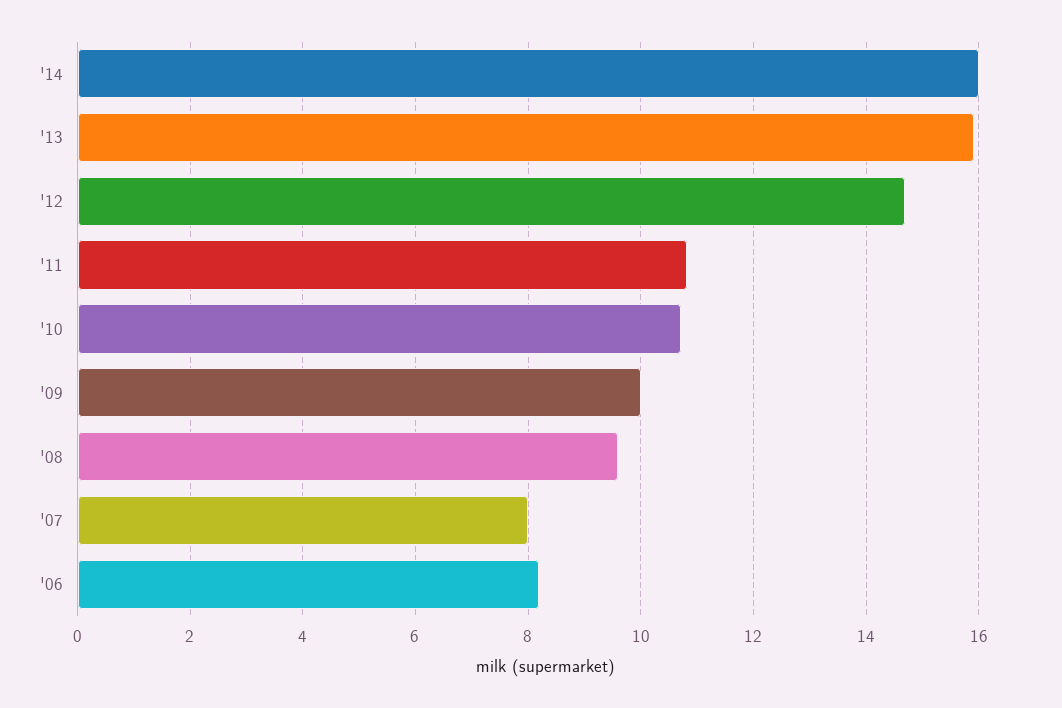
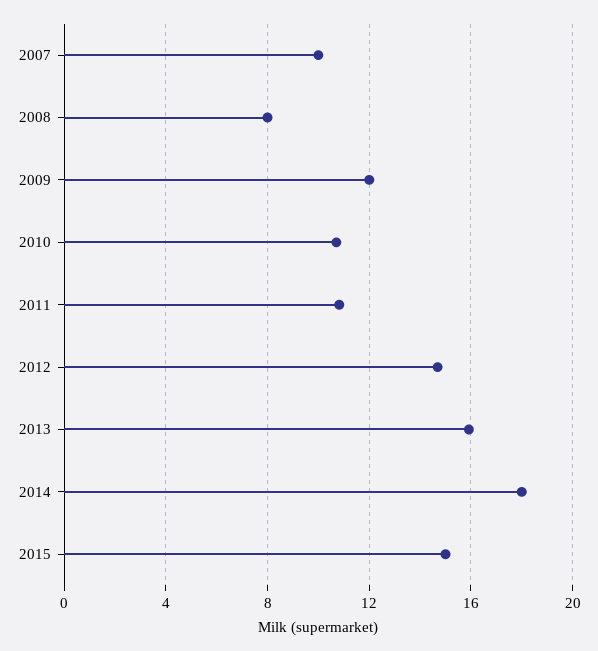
'14: 16 -> 18
'09: 10 -> 12
'08: 9.6 -> 8
'07: 8 -> 10
'06: 8.2 -> none
2015: none -> 15

